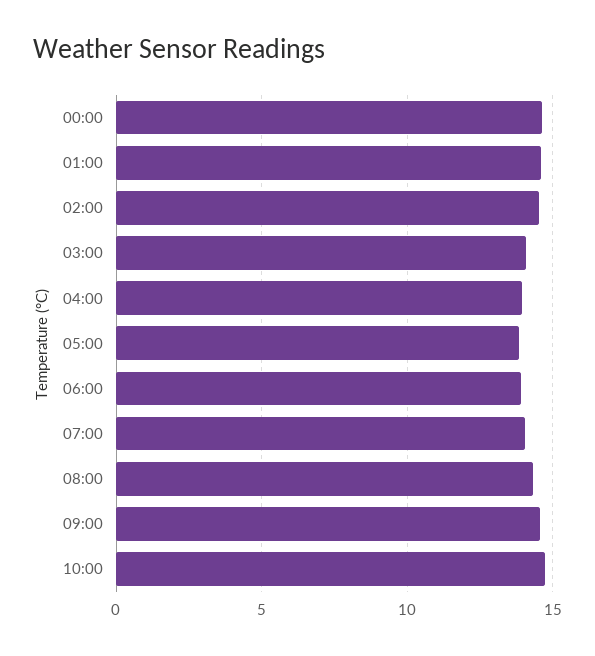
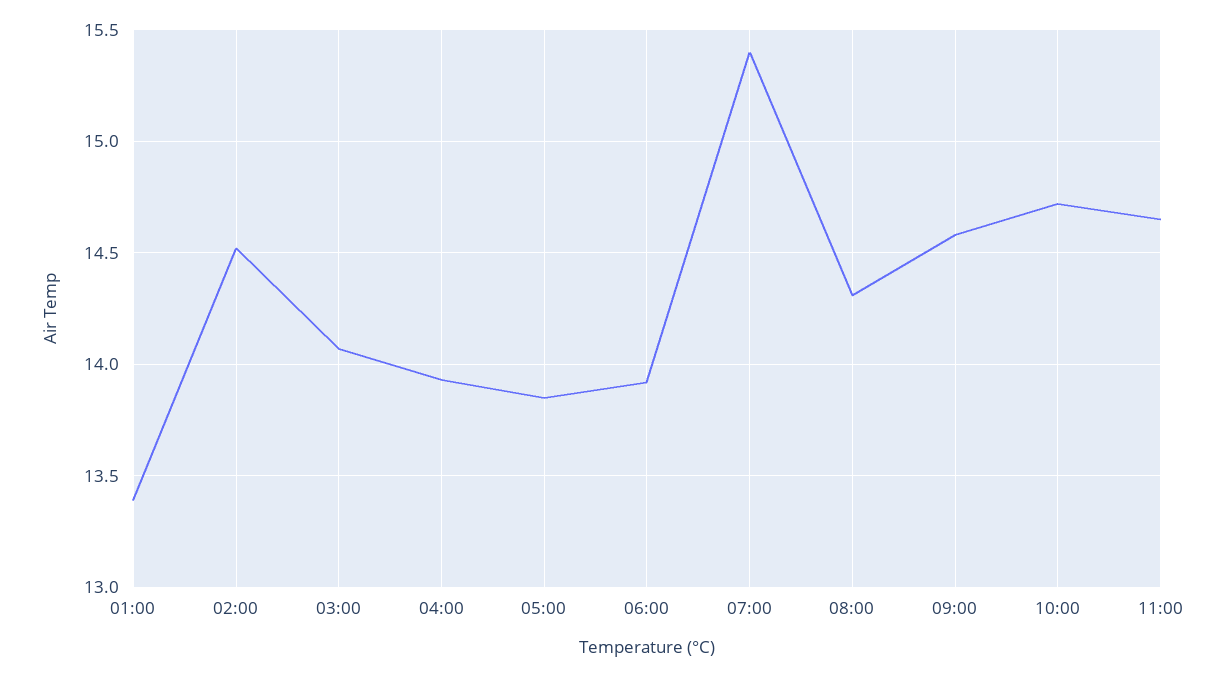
00:00: 14.5 -> none
01:00: 14.5 -> 13.4
07:00: 14 -> 15.4
11:00: none -> 14.65

